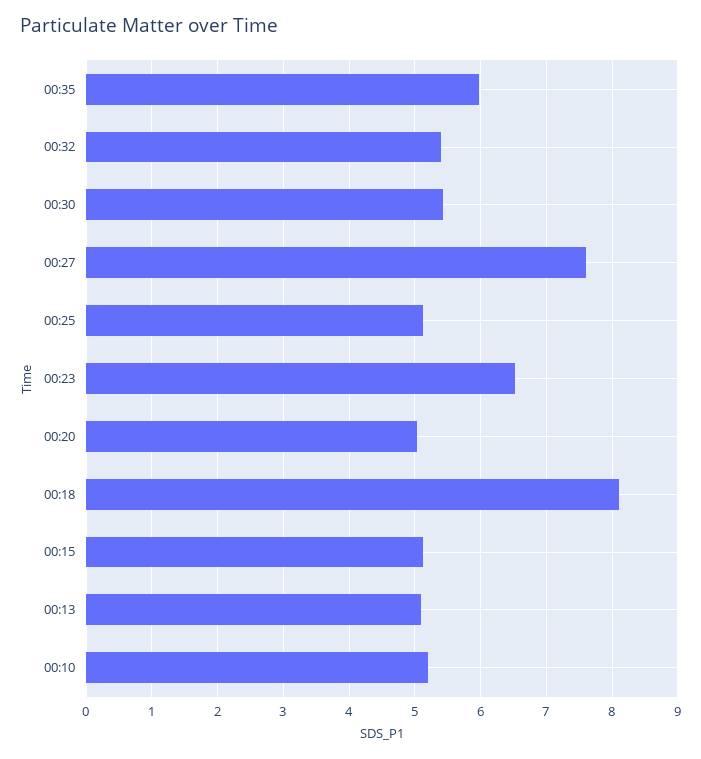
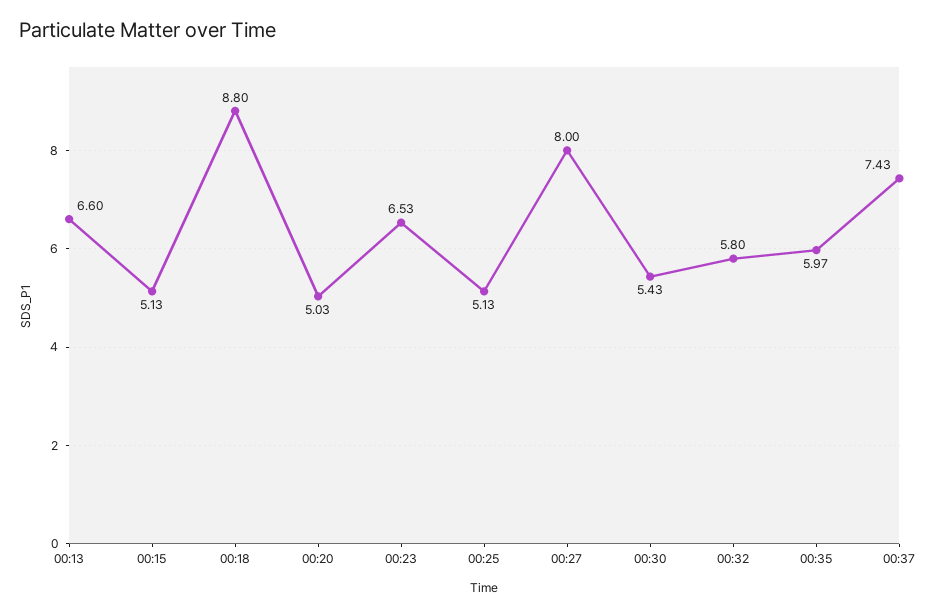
00:32: 5.4 -> 5.8
00:27: 7.6 -> 8
00:18: 8.1 -> 8.8
00:13: 5.1 -> 6.6
00:10: 5.2 -> none
00:37: none -> 7.43

